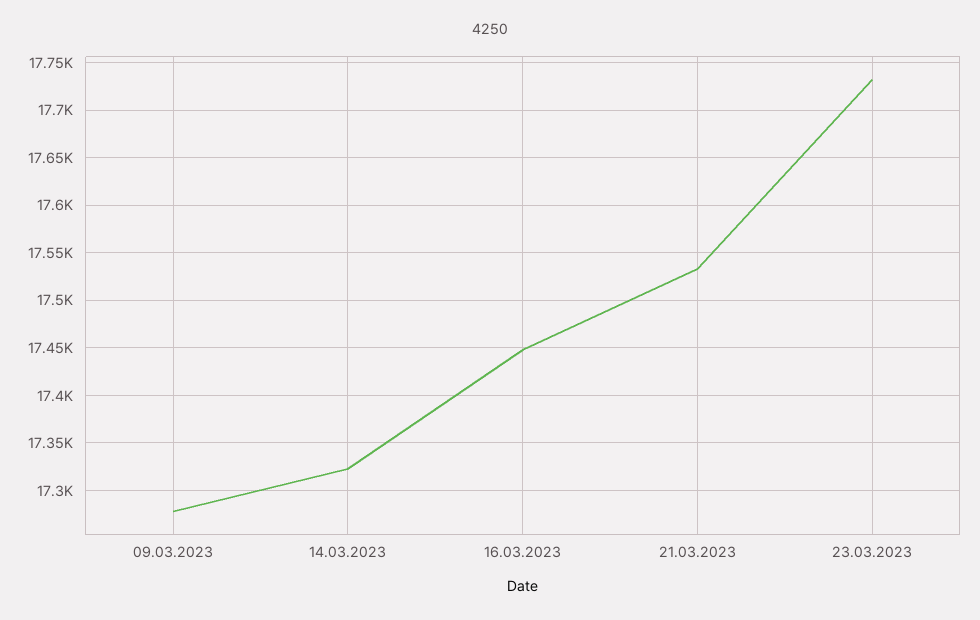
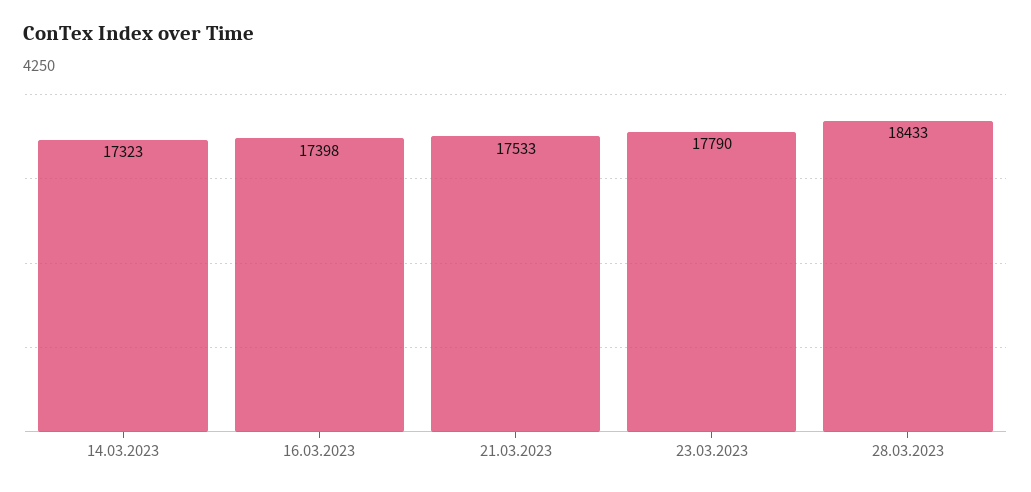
09.03.2023: 17280 -> none
16.03.2023: 17450 -> 17398
23.03.2023: 17730 -> 17790
28.03.2023: none -> 18433

